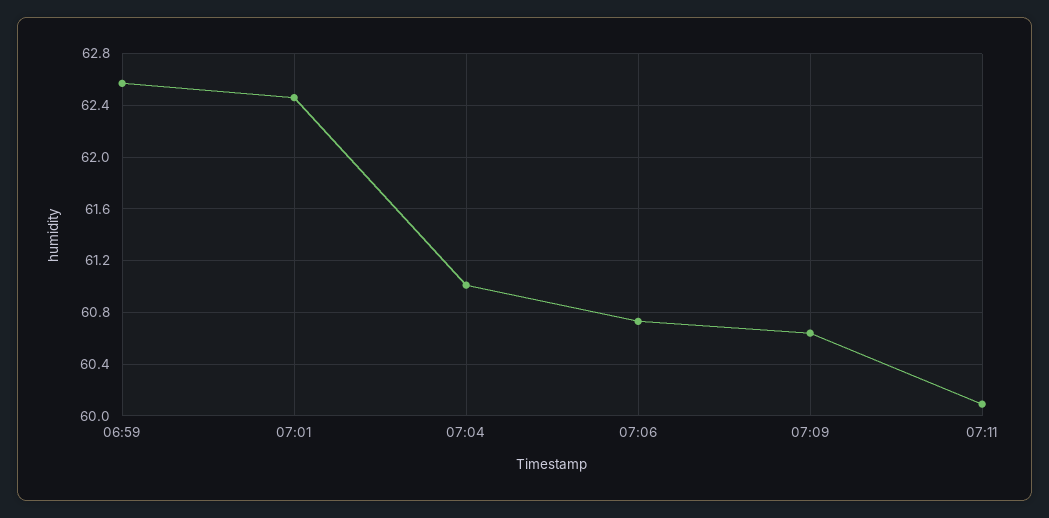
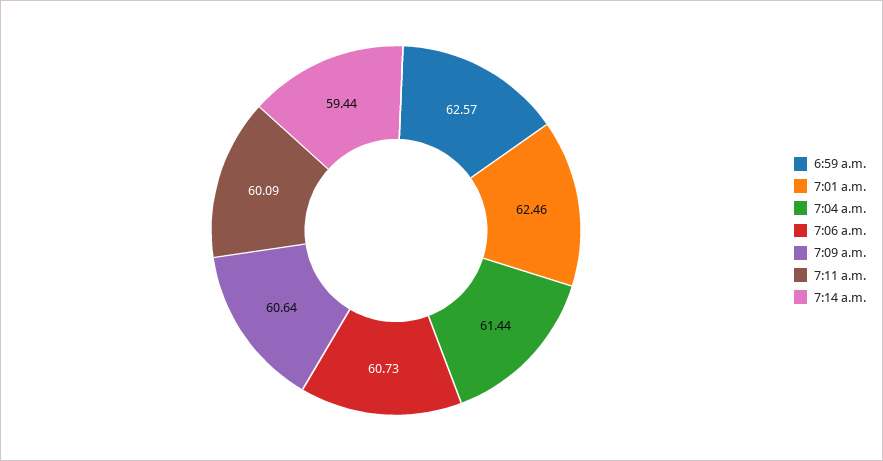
07:04: 61 -> 61.44
7:14 a.m.: none -> 59.44

